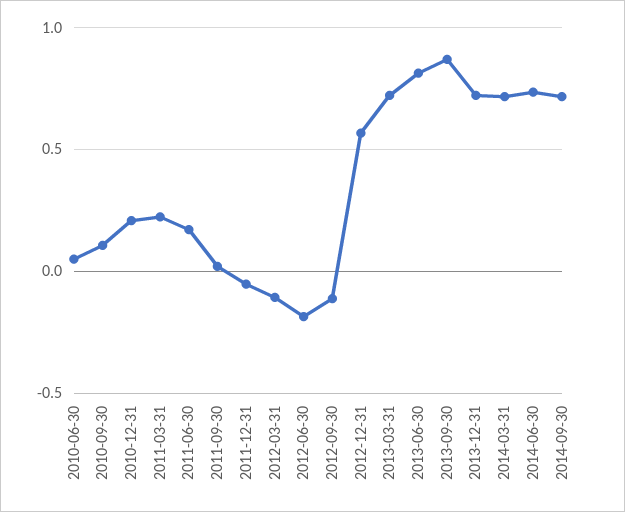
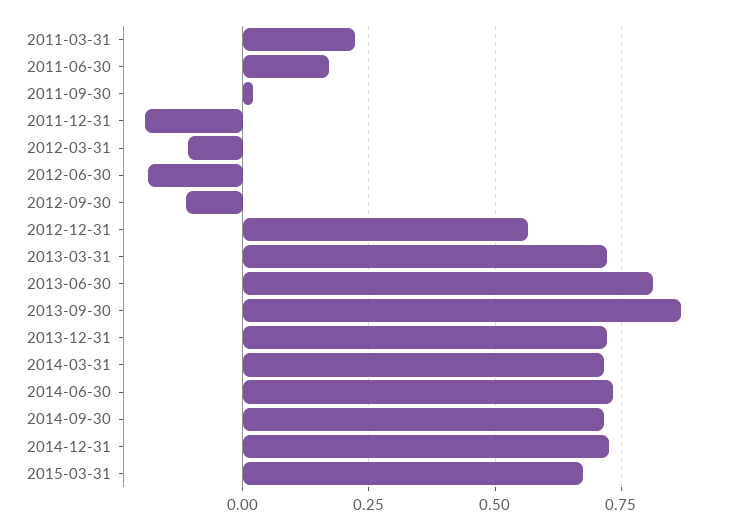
2010-06-30: 0.05 -> none
2010-09-30: 0.1 -> none
2010-12-31: 0.2 -> none
2011-12-31: -0.05 -> -0.2
2014-12-31: none -> 0.725
2015-03-31: none -> 0.675

